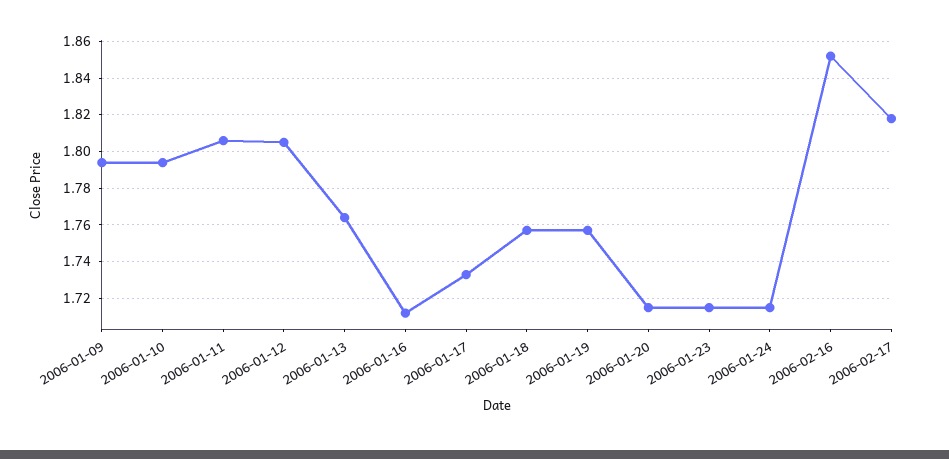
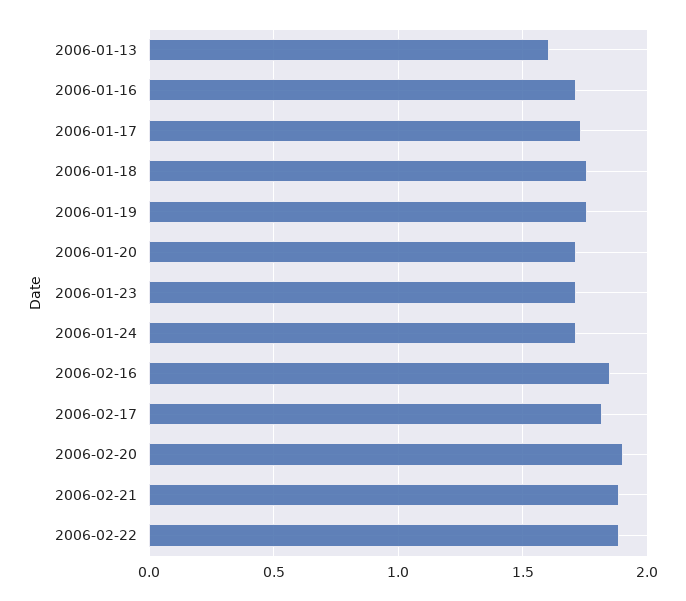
2006-01-09: 1.795 -> none
2006-01-10: 1.795 -> none
2006-01-11: 1.805 -> none
2006-01-12: 1.805 -> none
2006-01-13: 1.765 -> 1.6
2006-02-20: none -> 1.9
2006-02-21: none -> 1.9
2006-02-22: none -> 1.9

